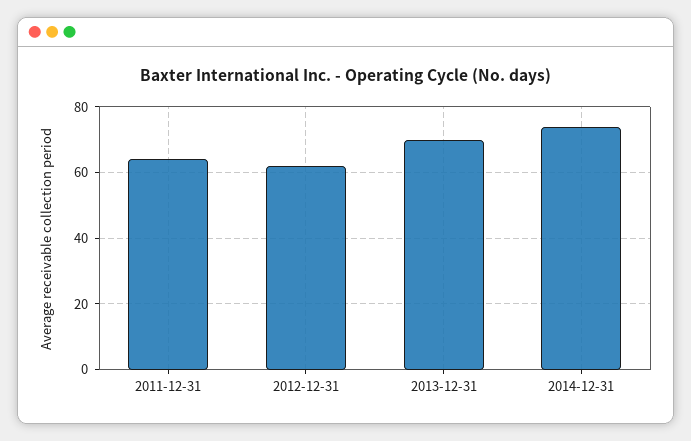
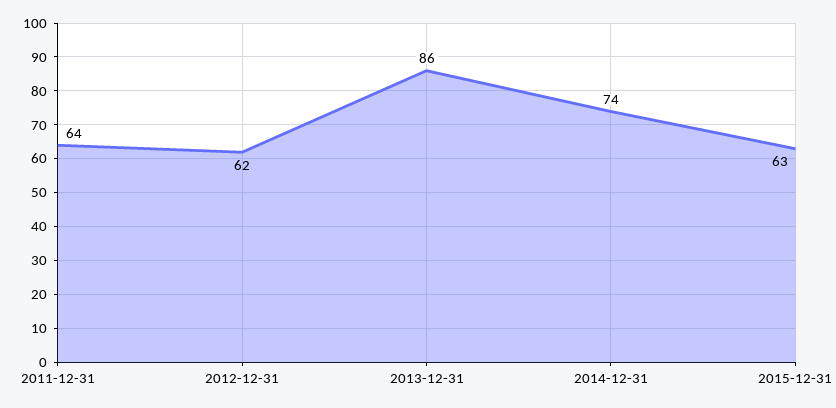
2013-12-31: 70 -> 86
2015-12-31: none -> 63

